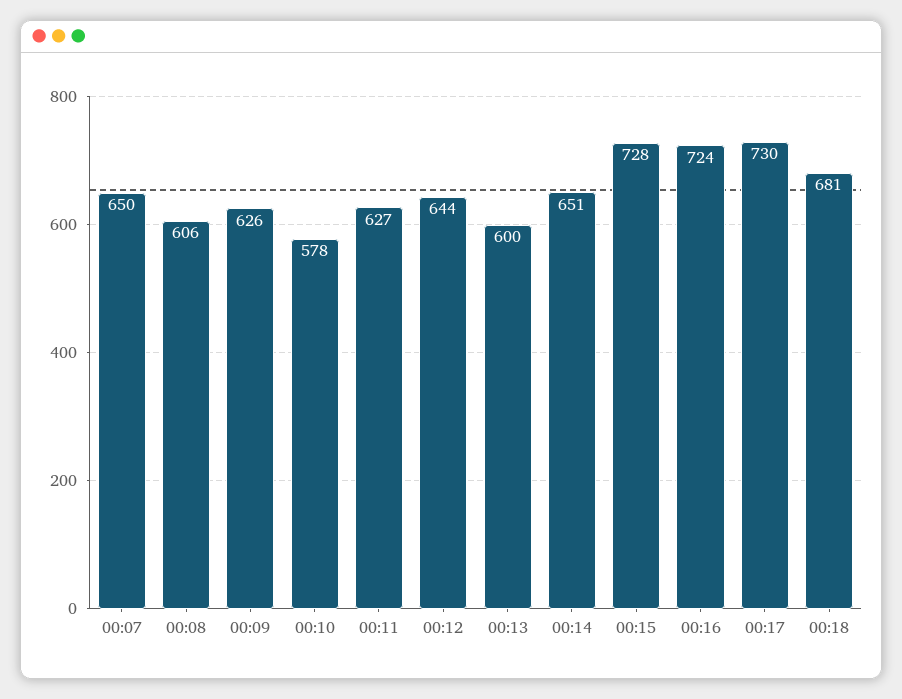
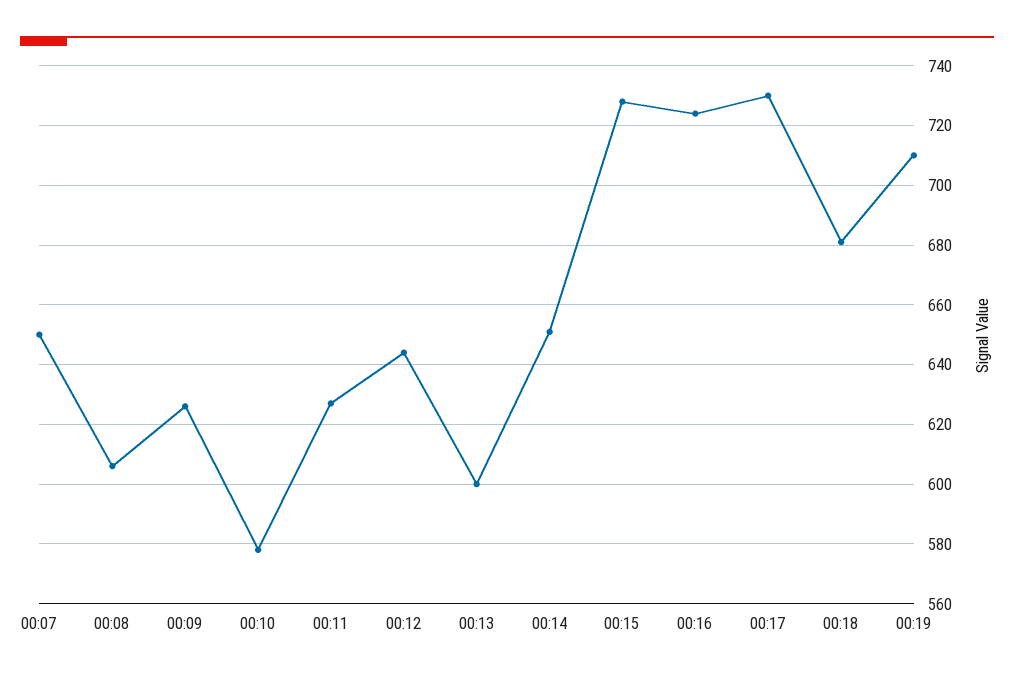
00:19: none -> 710

